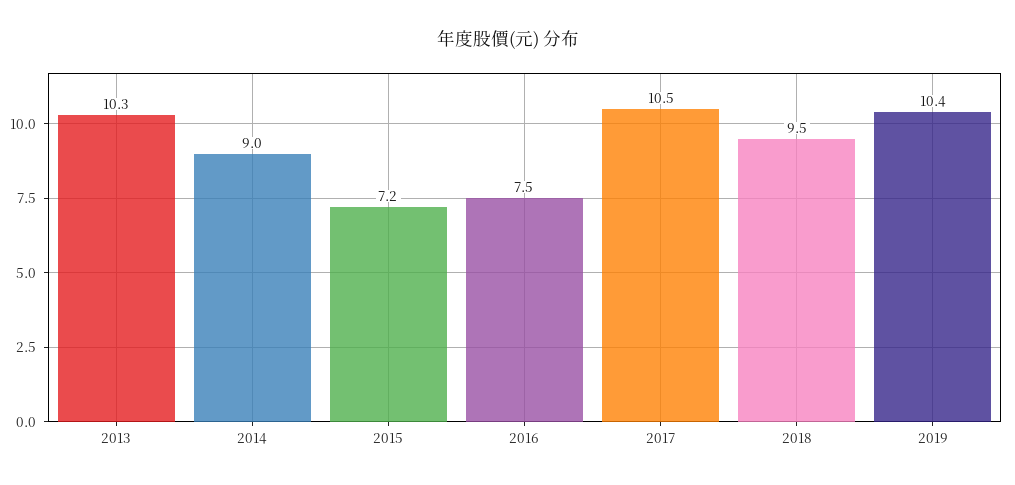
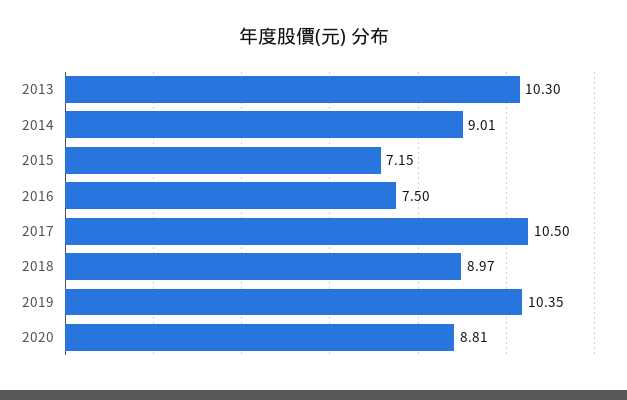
2018: 9.5 -> 8.97
2020: none -> 8.81

